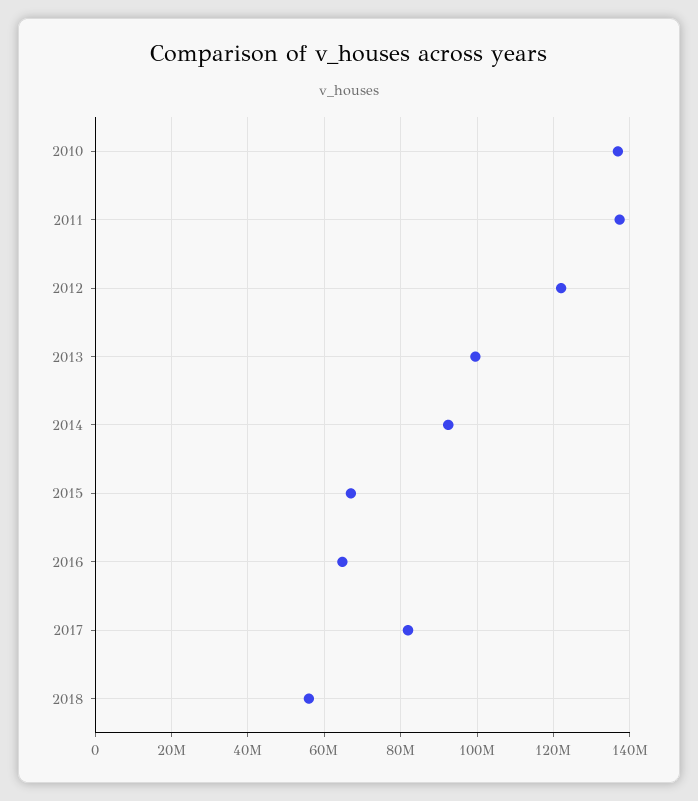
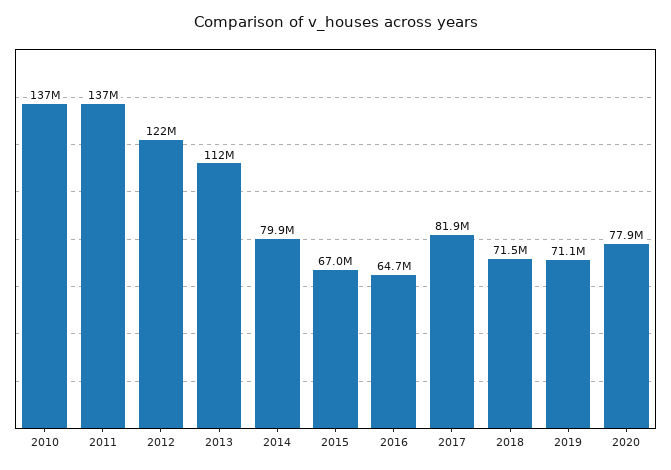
2013: 100000000 -> 112000000
2014: 92000000 -> 79900000
2018: 56000000 -> 71500000
2019: none -> 71100000
2020: none -> 77900000

